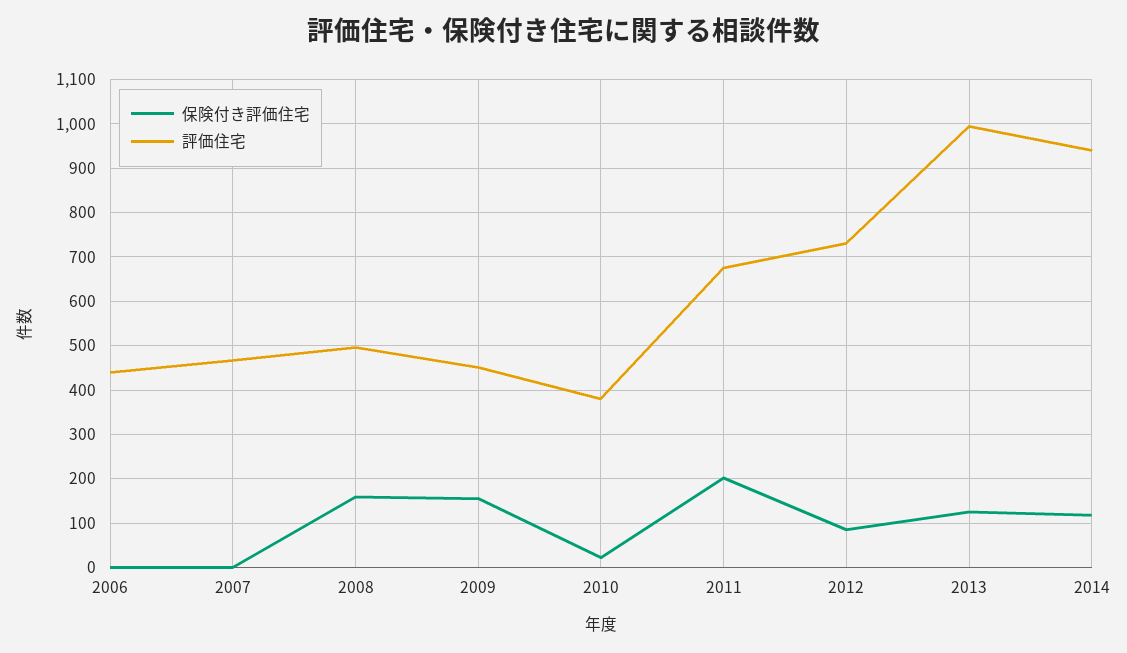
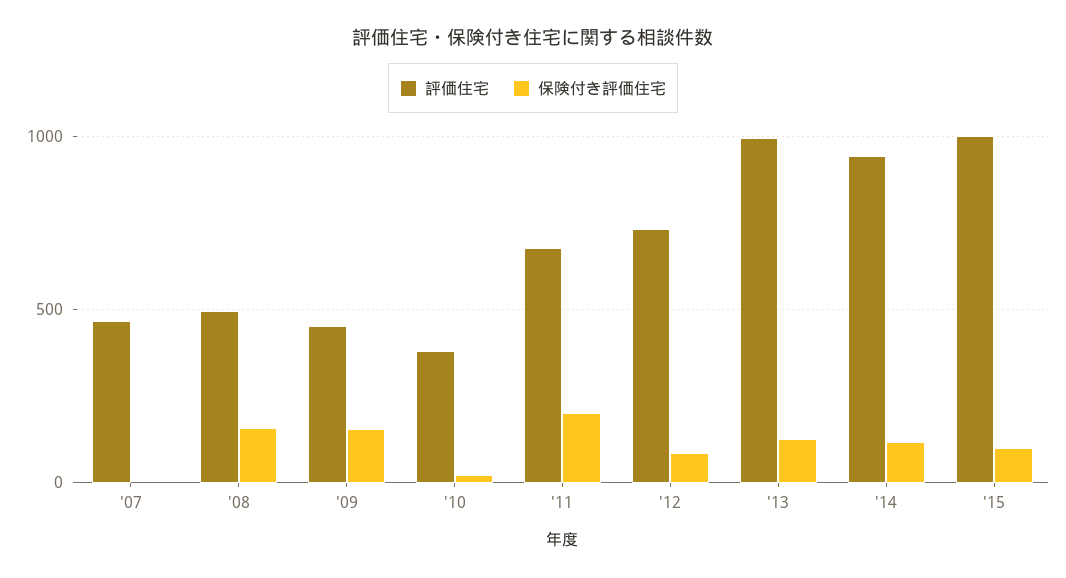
保険付き評価住宅, 2006: 0 -> none
評価住宅, 2006: 440 -> none
評価住宅, '15: none -> 1000
保険付き評価住宅, '15: none -> 100

